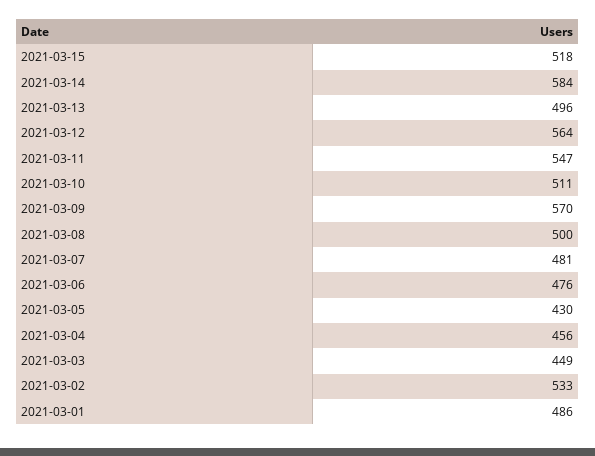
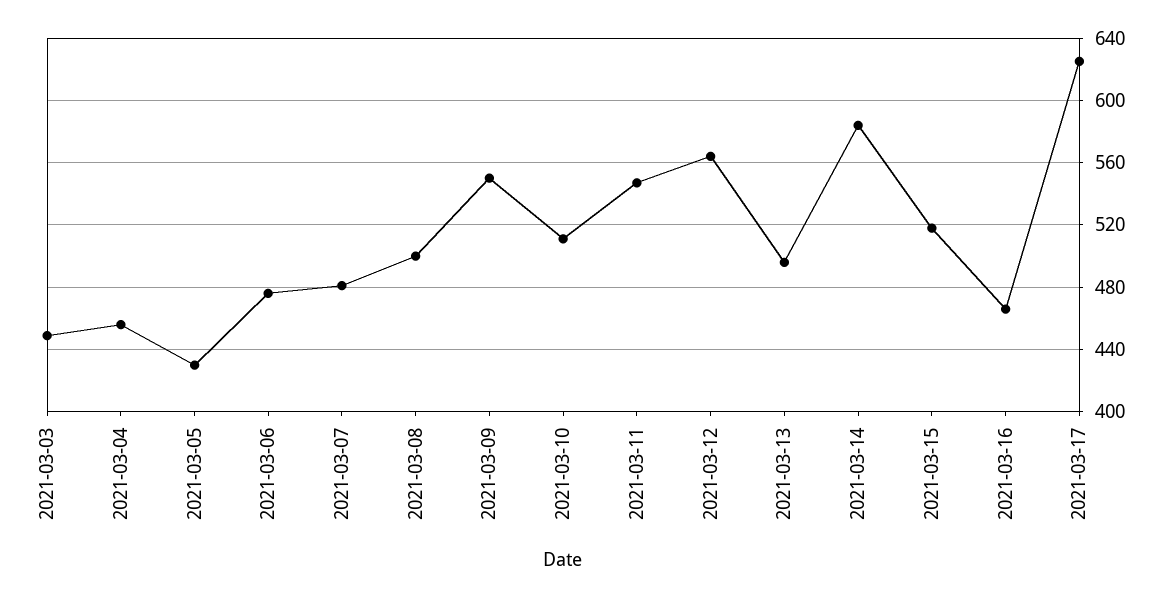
2021-03-09: 570 -> 550
2021-03-02: 533 -> none
2021-03-01: 486 -> none
2021-03-16: none -> 465
2021-03-17: none -> 625

